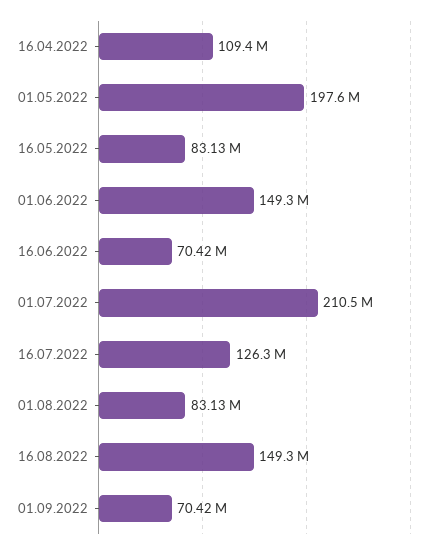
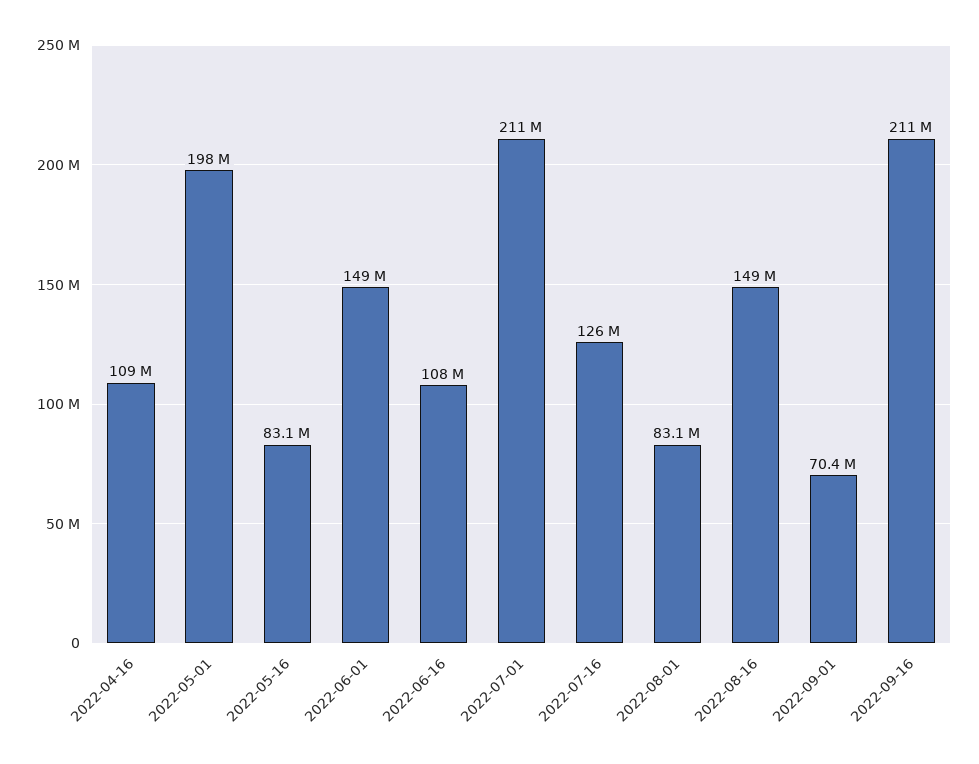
16.06.2022: 70420000 -> 108000000
2022-09-16: none -> 211000000

